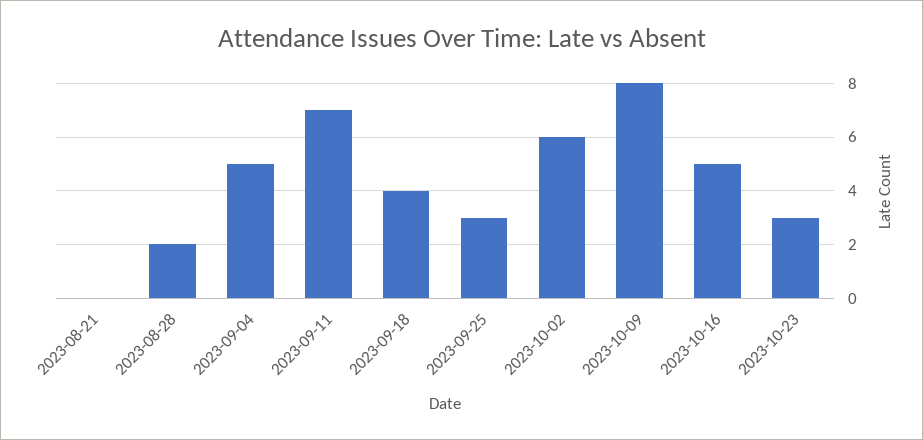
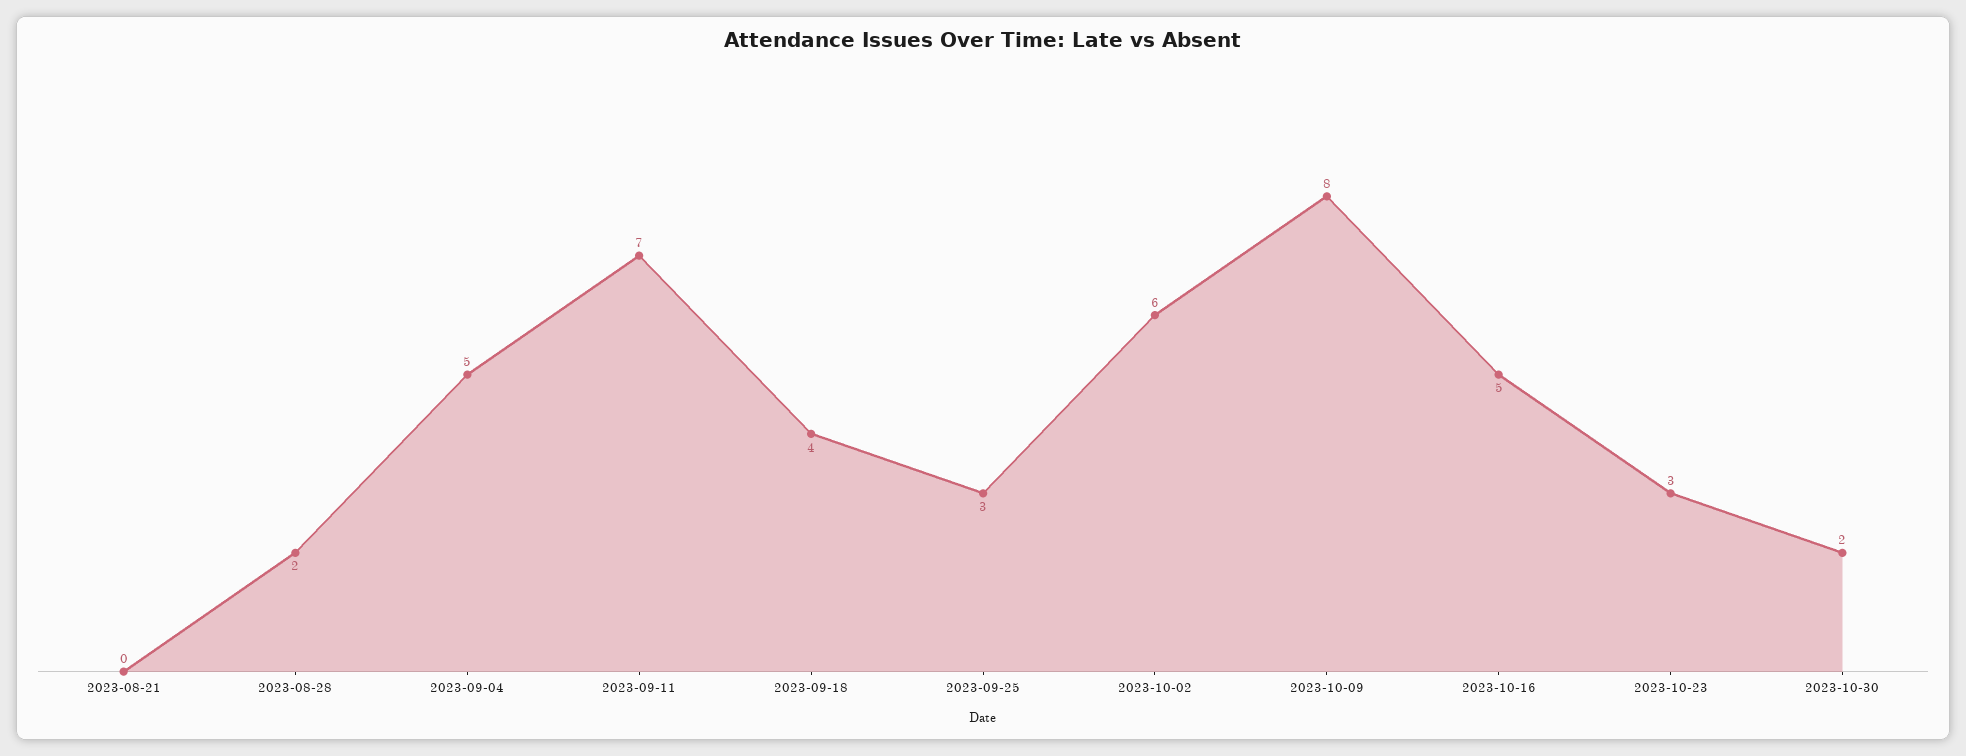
2023-10-30: none -> 2

